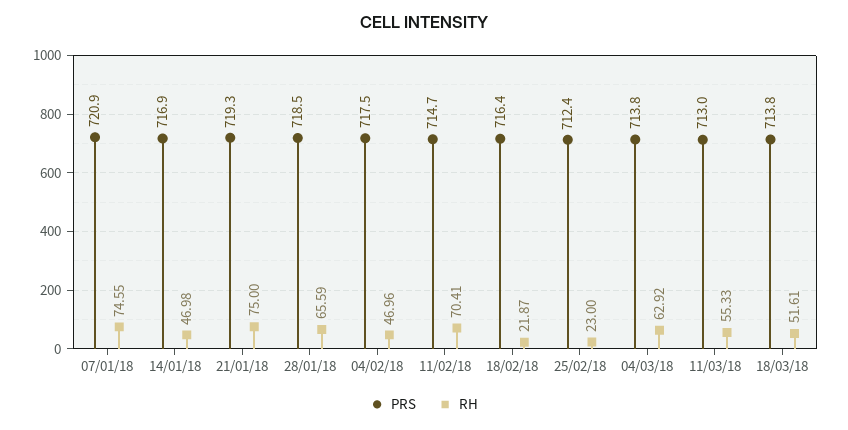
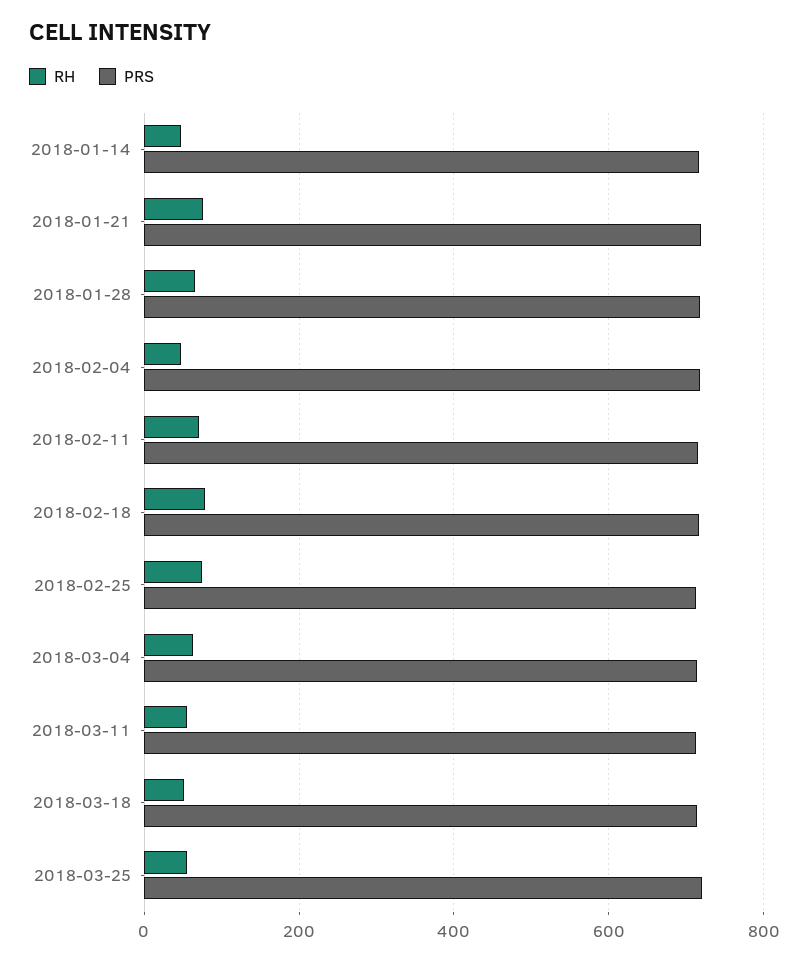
PRS, 07/01/18: 720.9 -> none
RH, 07/01/18: 74.55 -> none
RH, 18/02/18: 21.87 -> 80
RH, 25/02/18: 23 -> 80
RH, 2018-03-25: none -> 60
PRS, 2018-03-25: none -> 720

